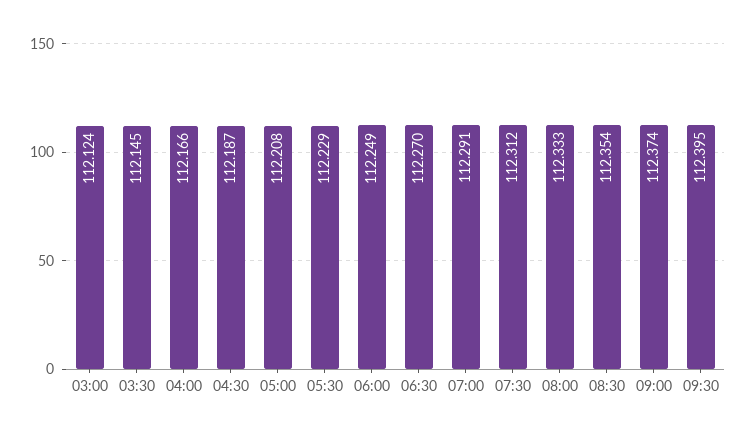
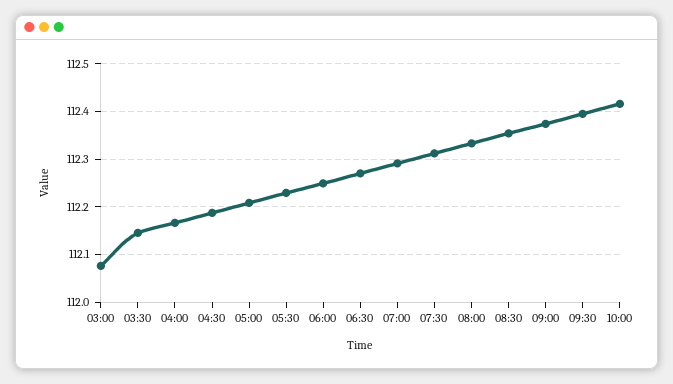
03:00: 112.124 -> 112.08
10:00: none -> 112.42

